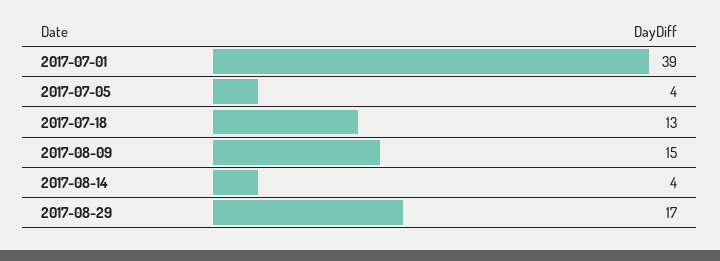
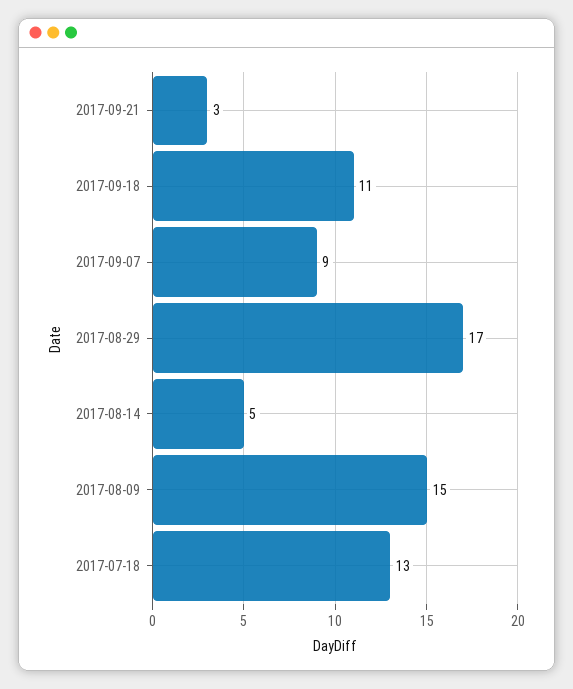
2017-07-01: 39 -> none
2017-07-05: 4 -> none
2017-08-14: 4 -> 5
2017-09-21: none -> 3
2017-09-18: none -> 11
2017-09-07: none -> 9

